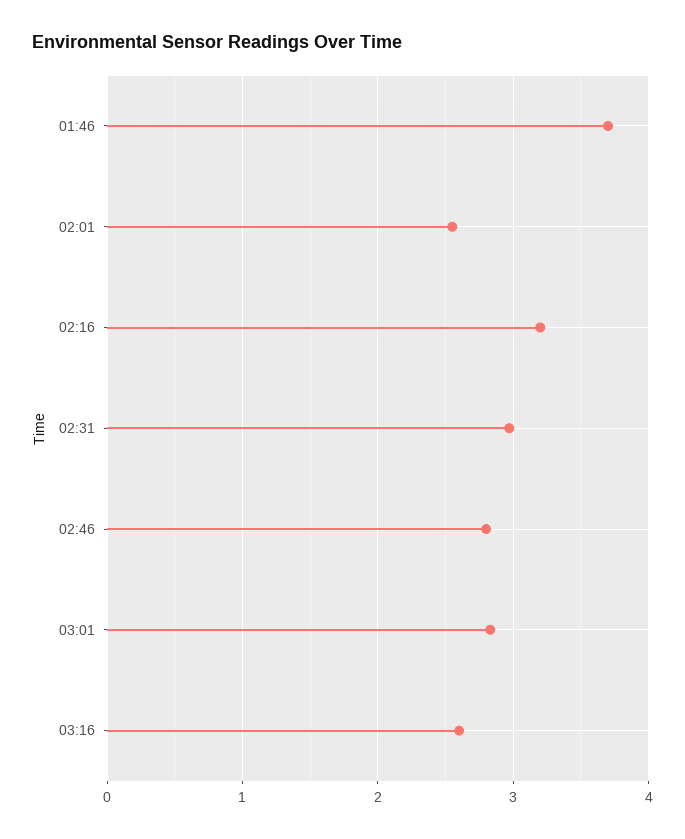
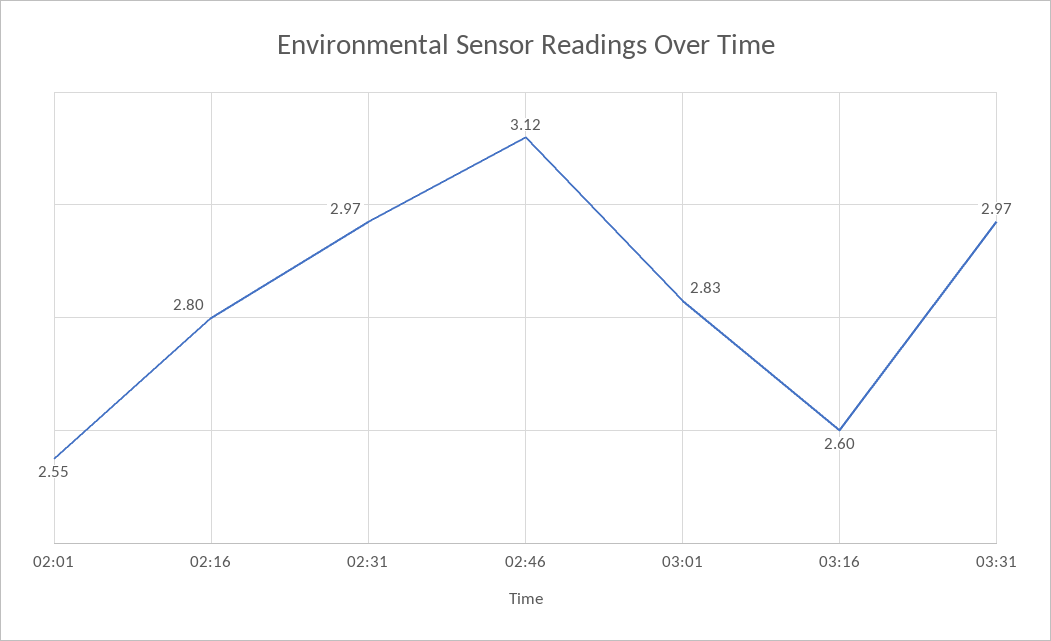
01:46: 3.7 -> none
02:16: 3.2 -> 2.8
02:46: 2.8 -> 3.12
03:31: none -> 2.97

